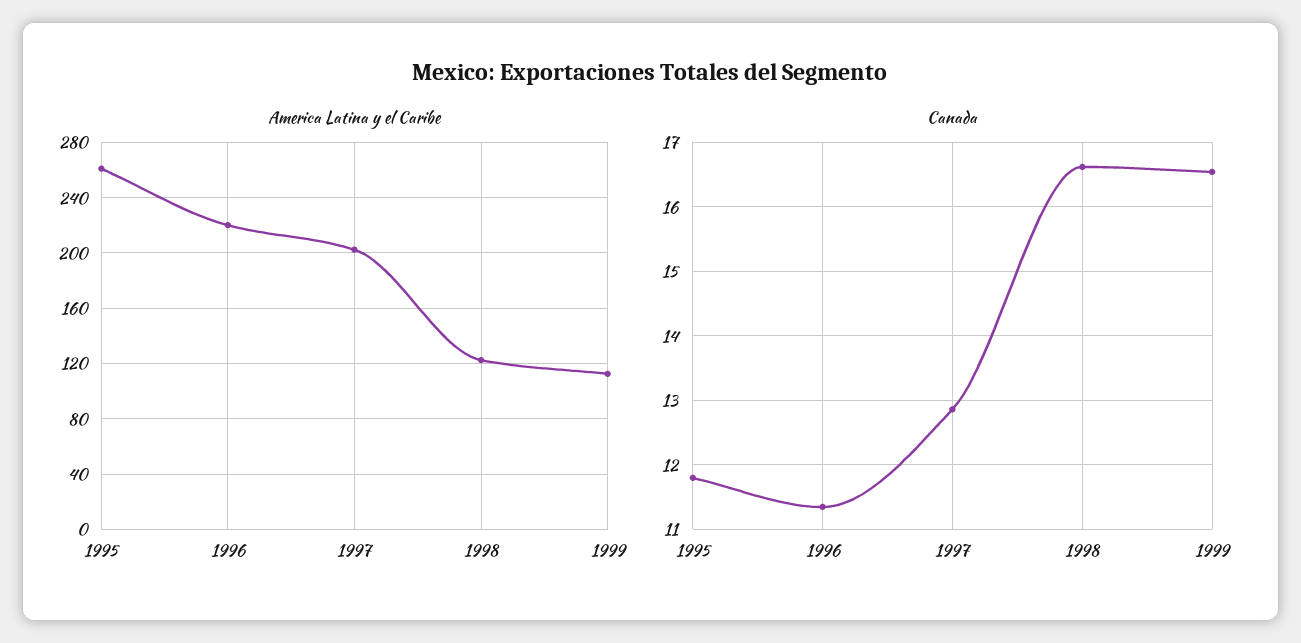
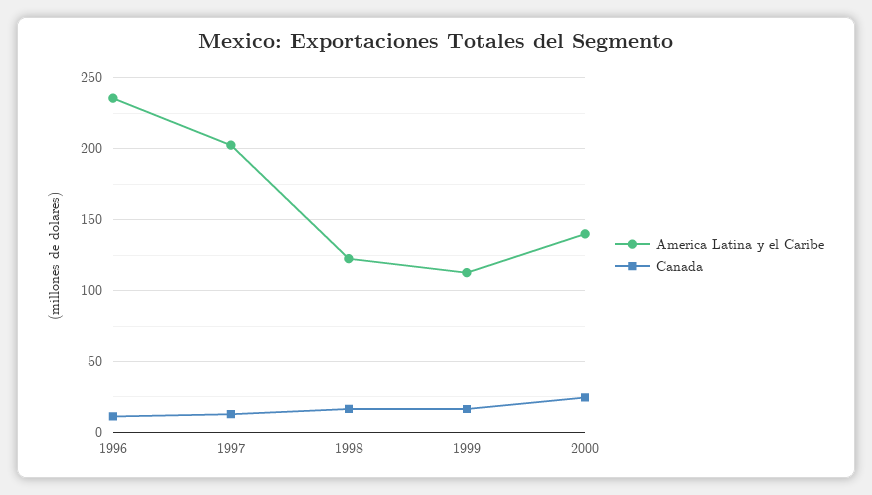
America Latina y el Caribe, 1995: 260 -> none
America Latina y el Caribe, 1996: 220 -> 235
Canada, 1995: 11.8 -> none
America Latina y el Caribe, 2000: none -> 140
Canada, 2000: none -> 25

